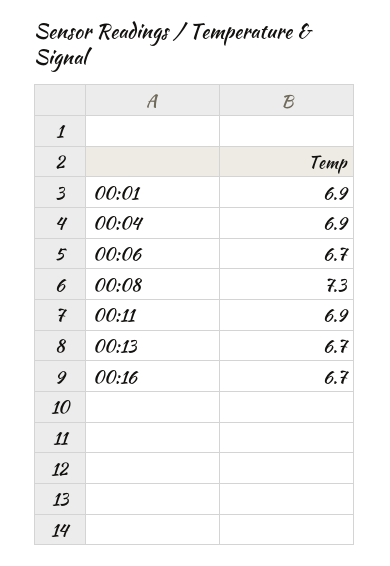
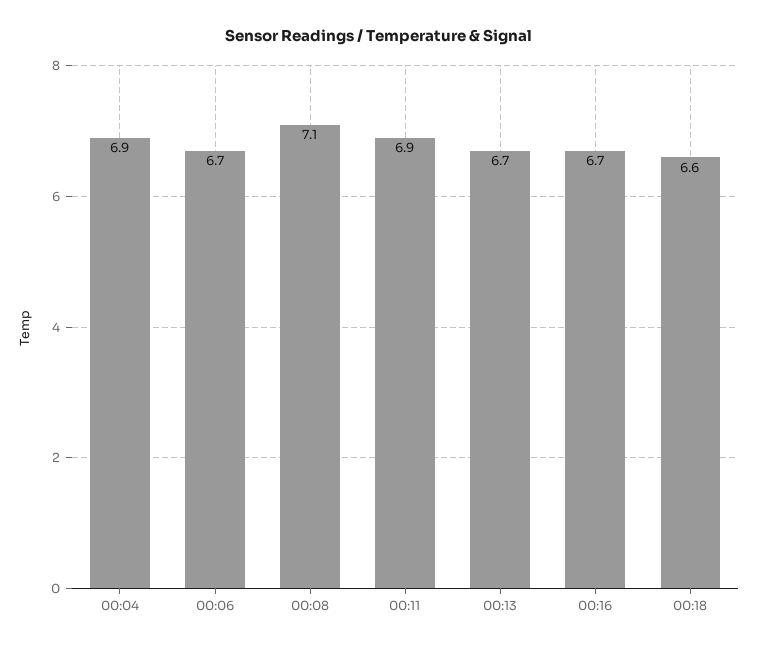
00:01: 6.9 -> none
00:08: 7.3 -> 7.1
00:18: none -> 6.6

